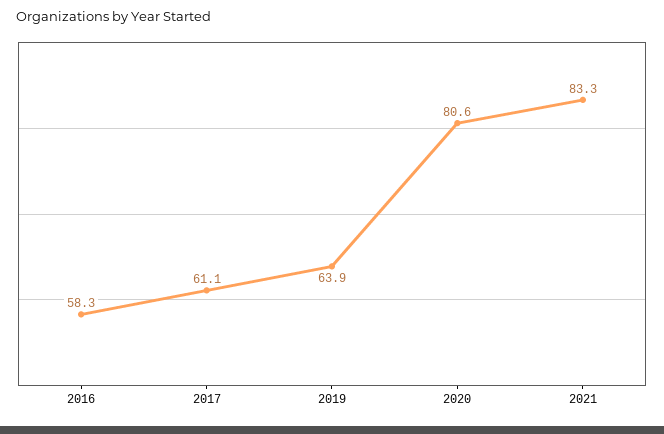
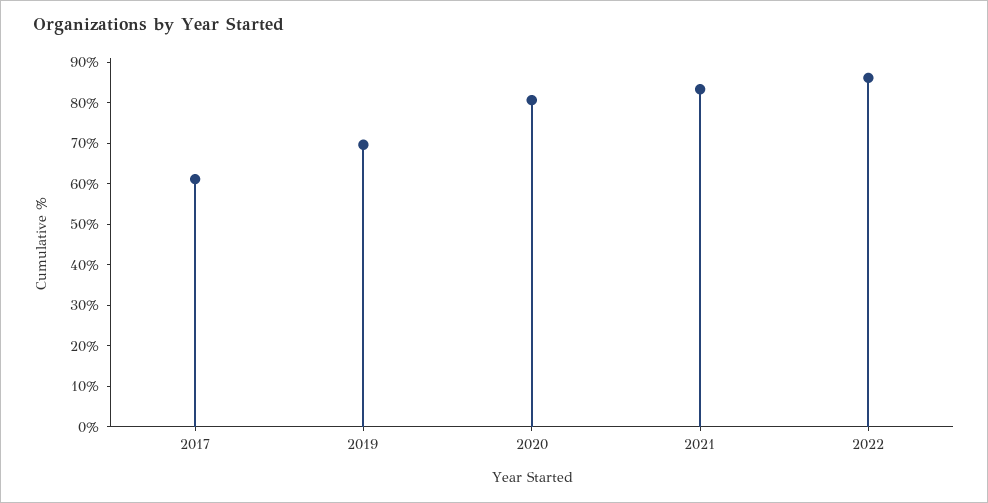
2016: 58.3 -> none
2019: 63.9 -> 70
2022: none -> 86

